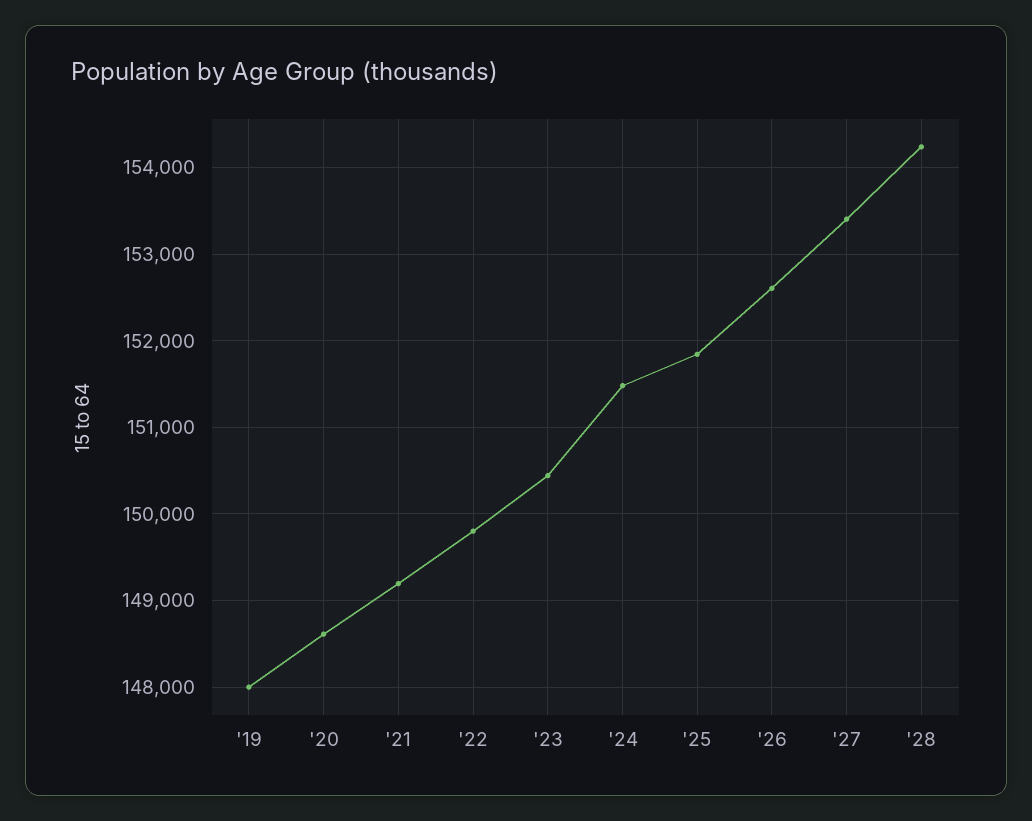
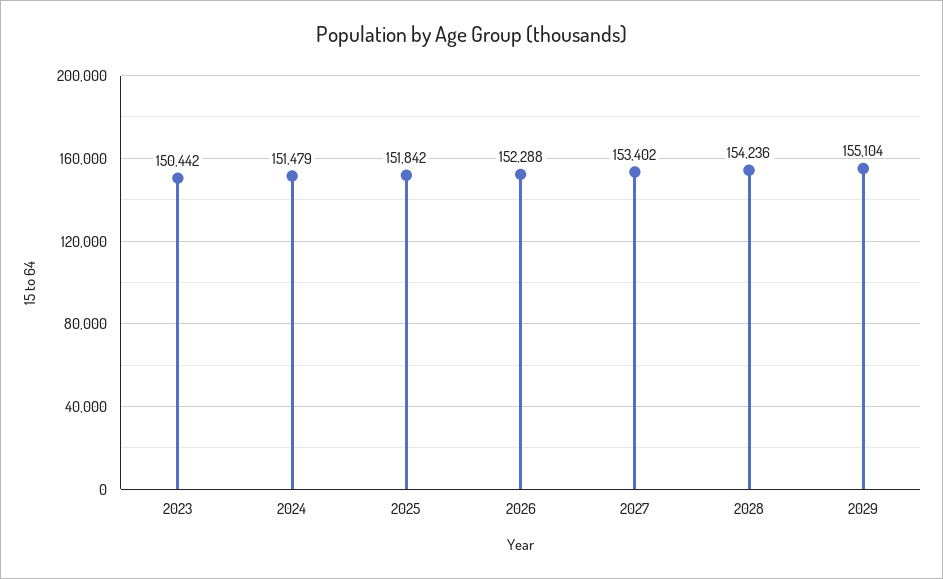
'19: 148000 -> none
'20: 148600 -> none
'21: 149200 -> none
'22: 149800 -> none
'26: 152600 -> 152288
2029: none -> 155104

